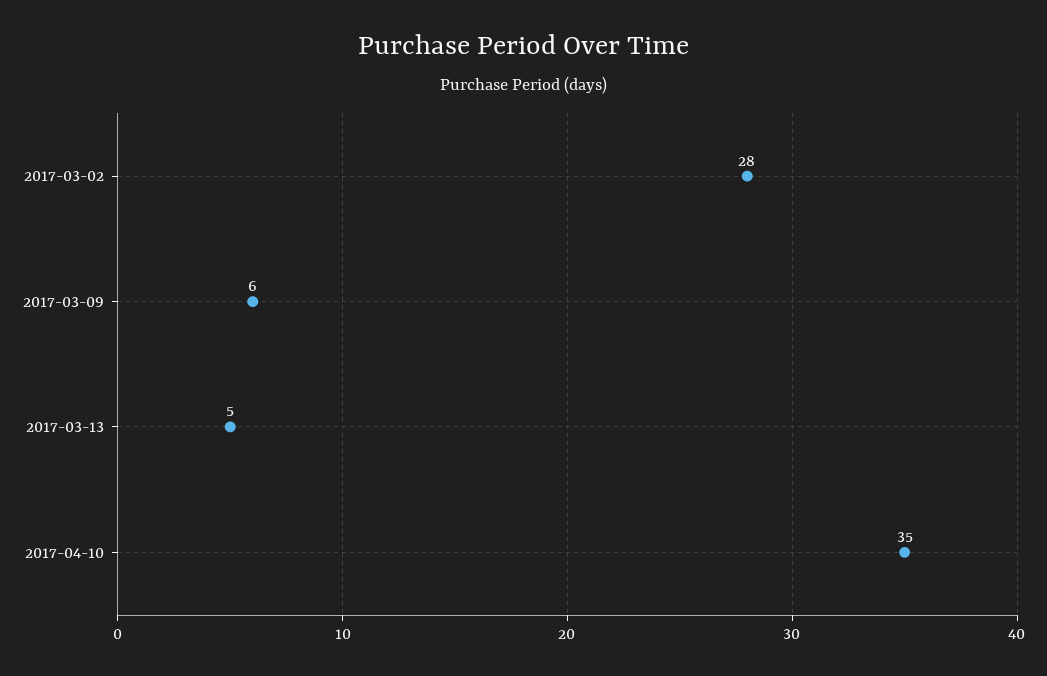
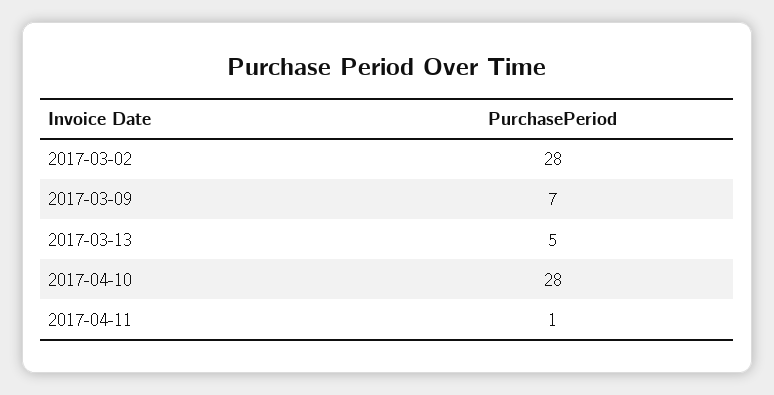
2017-03-09: 6 -> 7
2017-04-10: 35 -> 28
2017-04-11: none -> 1

